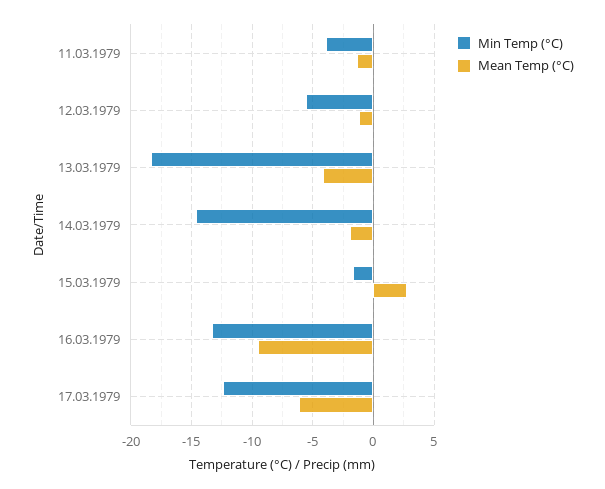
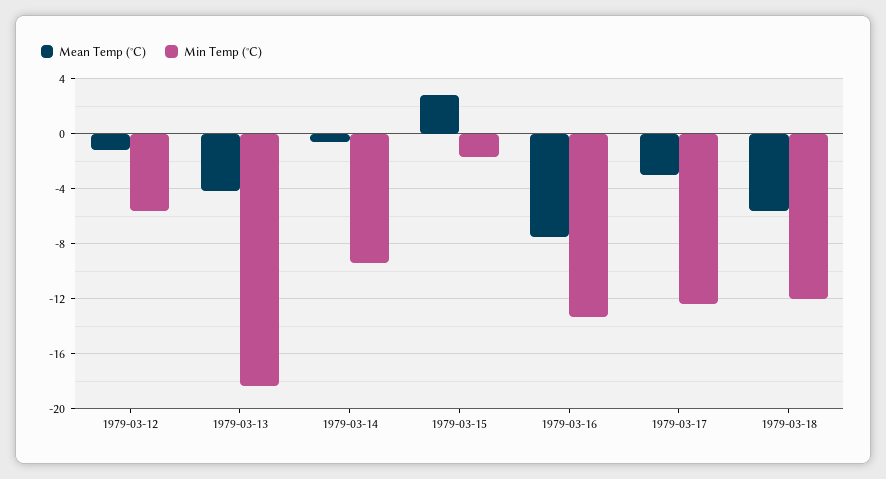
Min Temp (°C), 11.03.1979: -4 -> none
Mean Temp (°C), 11.03.1979: -1.5 -> none
Min Temp (°C), 14.03.1979: -14.5 -> -9.5
Mean Temp (°C), 14.03.1979: -2 -> -0.5
Mean Temp (°C), 16.03.1979: -9.5 -> -7.5
Mean Temp (°C), 17.03.1979: -6 -> -3
Mean Temp (°C), 1979-03-18: none -> -5.5
Min Temp (°C), 1979-03-18: none -> -12

